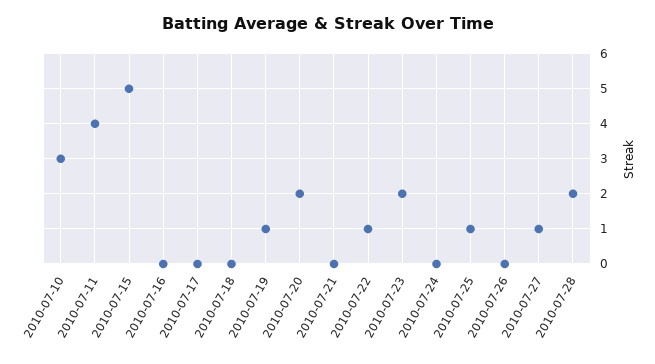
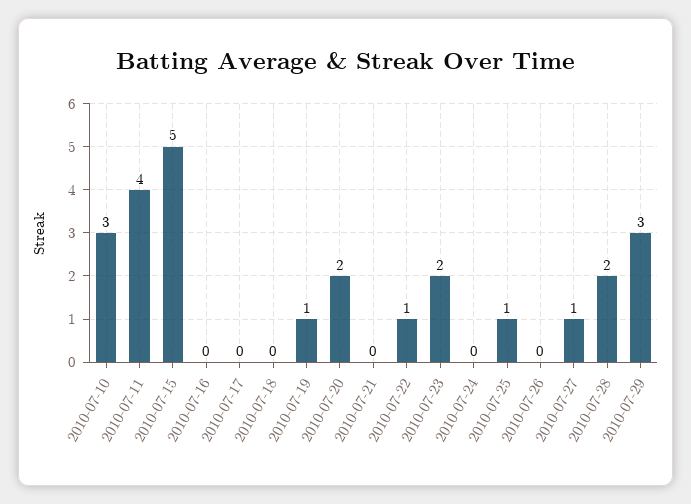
2010-07-29: none -> 3

